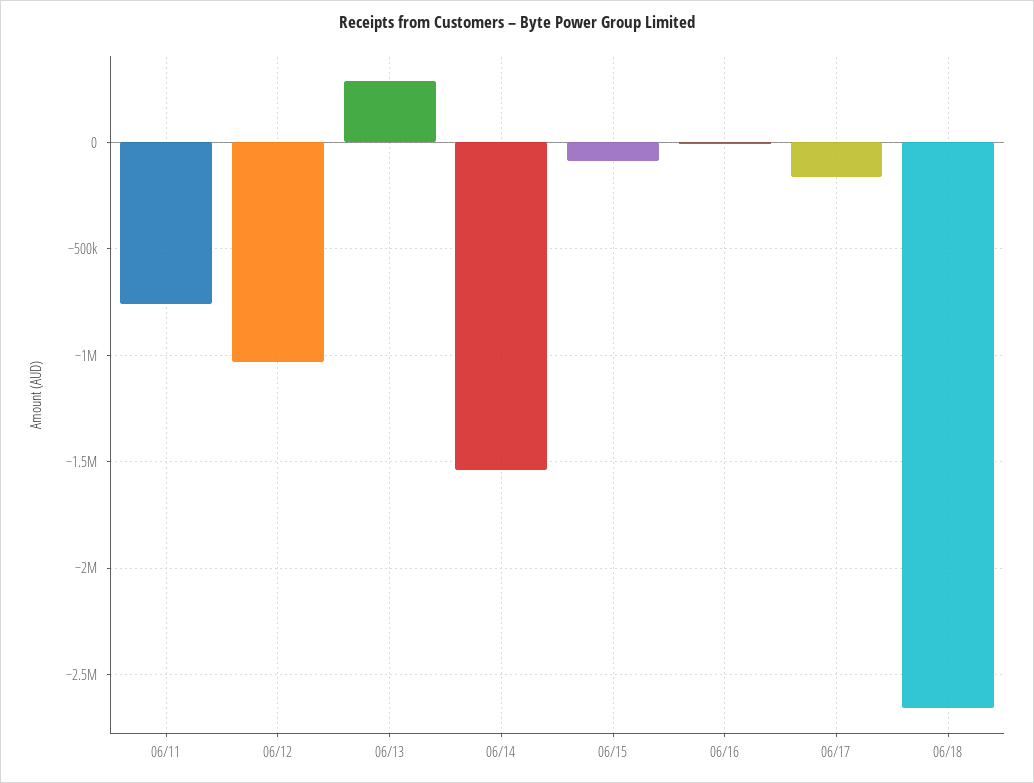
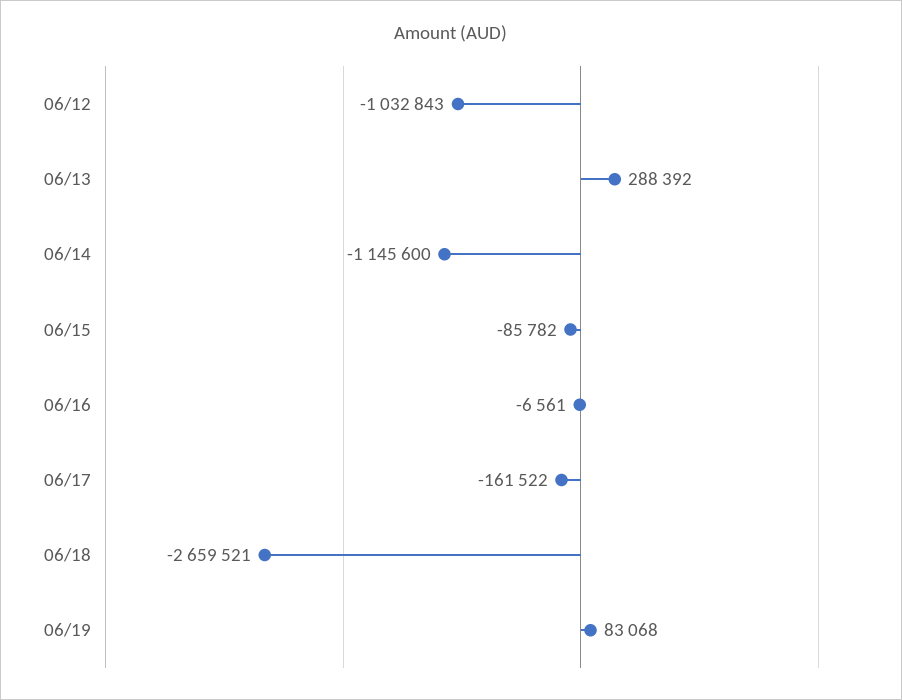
06/11: -750000 -> none
06/14: -1550000 -> -1145600
06/19: none -> 83068

